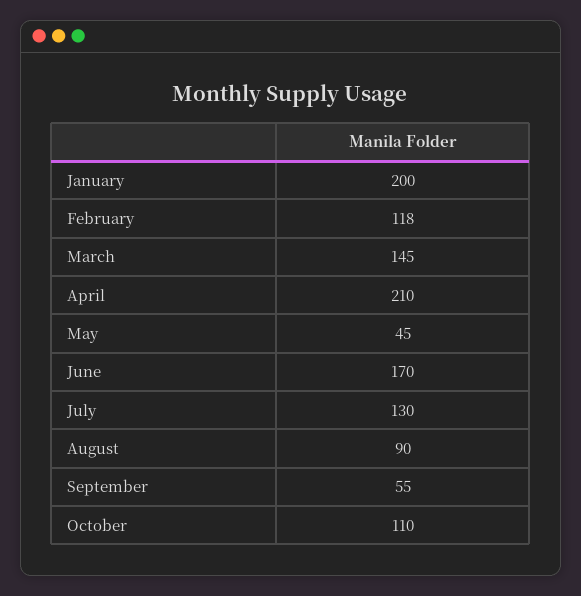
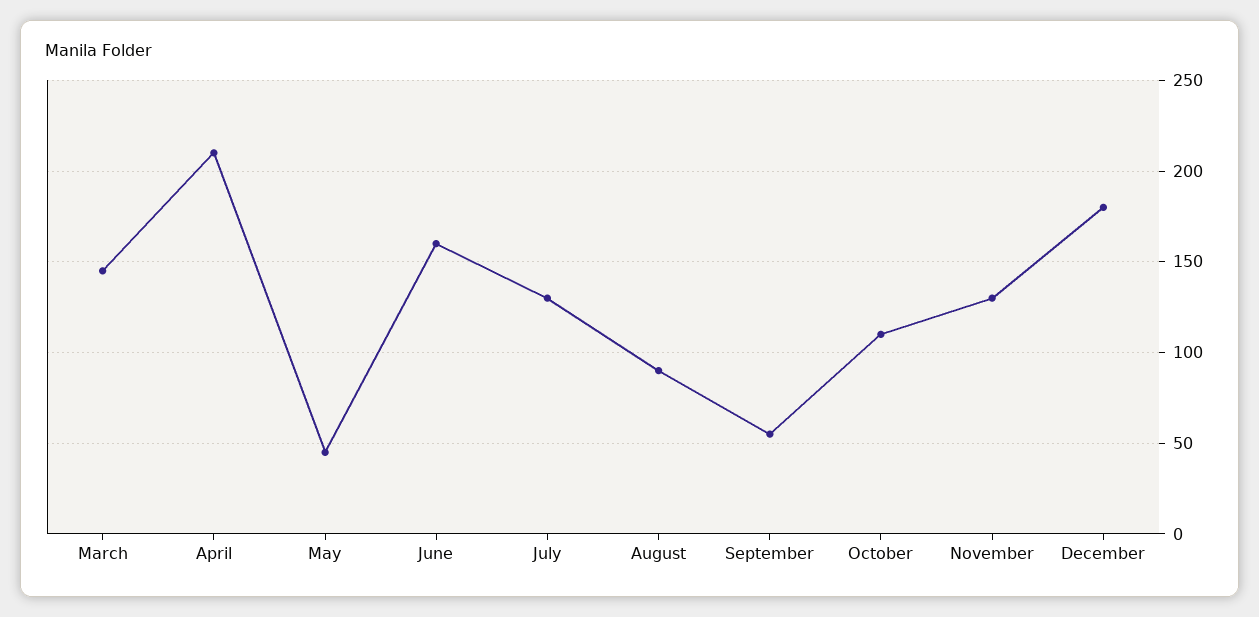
January: 200 -> none
February: 118 -> none
June: 170 -> 160
November: none -> 130
December: none -> 180

